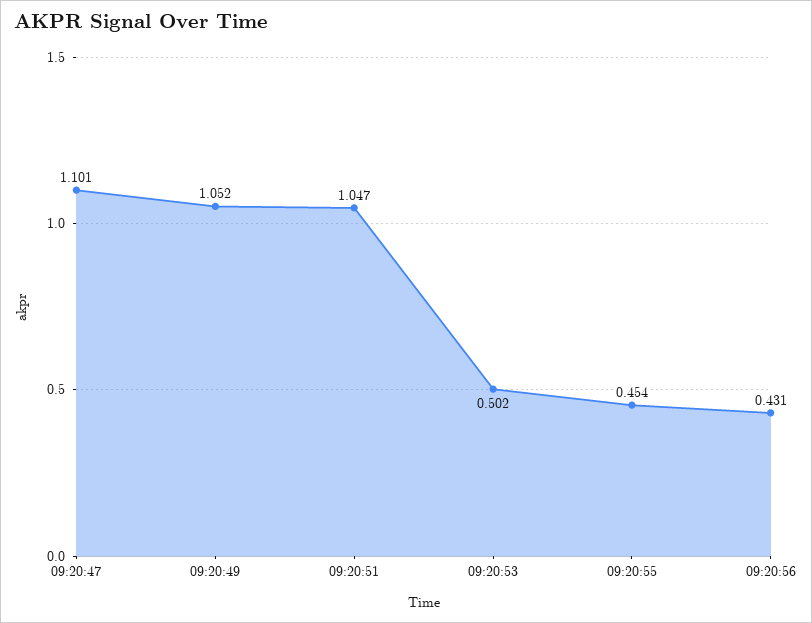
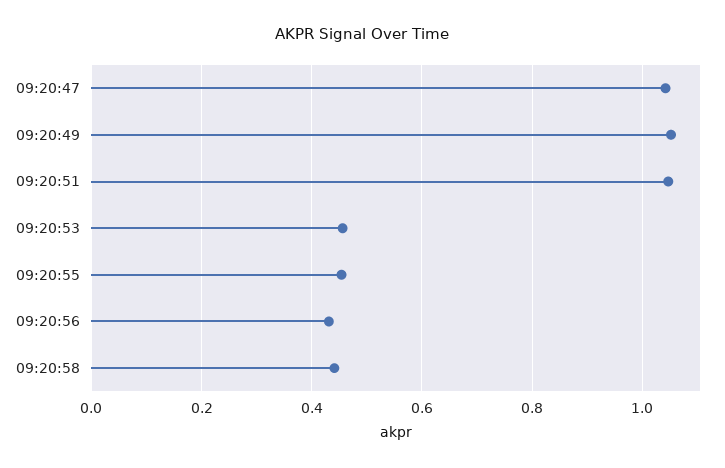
09:20:47: 1.101 -> 1.04
09:20:53: 0.502 -> 0.46
09:20:58: none -> 0.44

